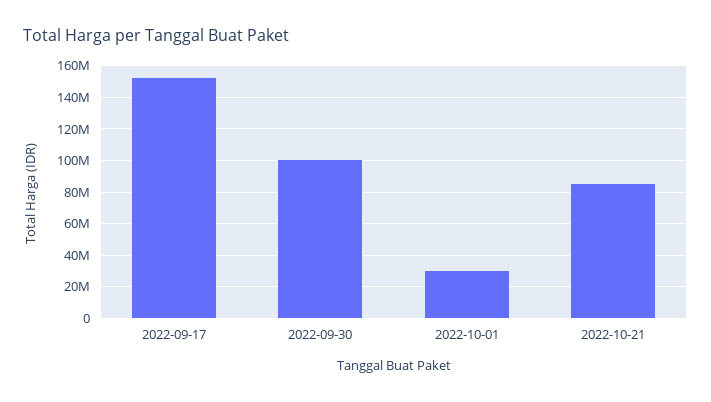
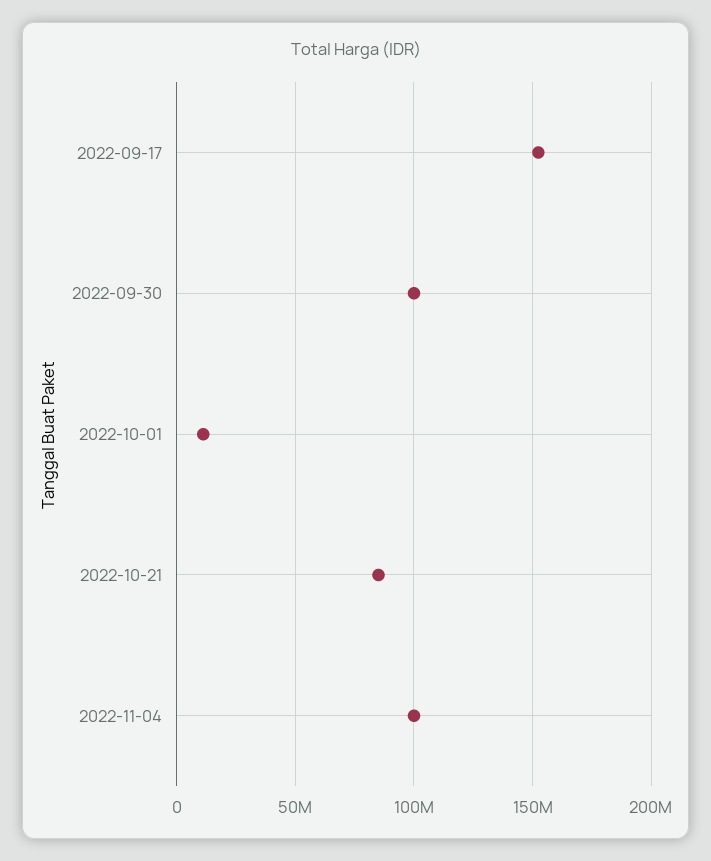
2022-10-01: 30000000 -> 10000000
2022-11-04: none -> 100000000

